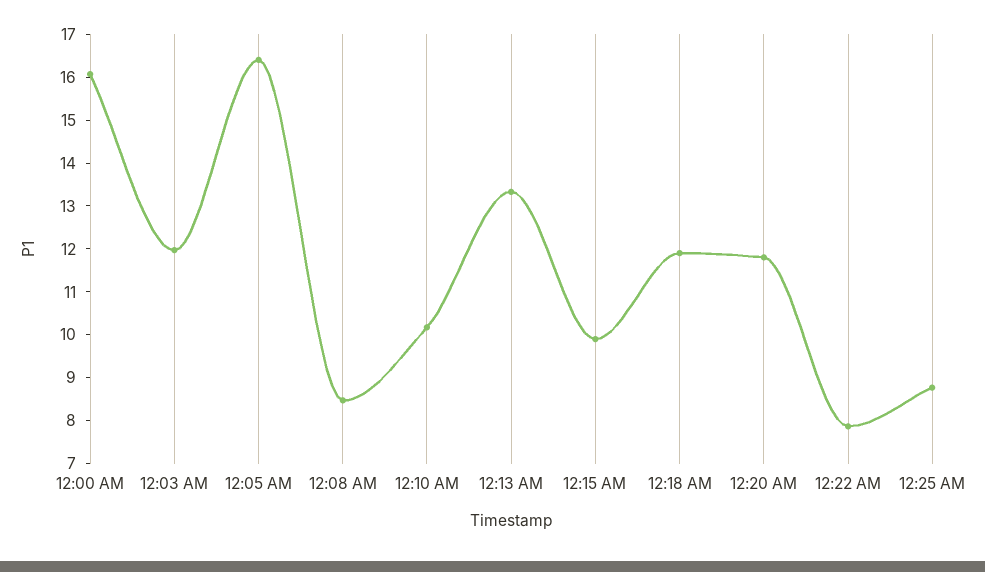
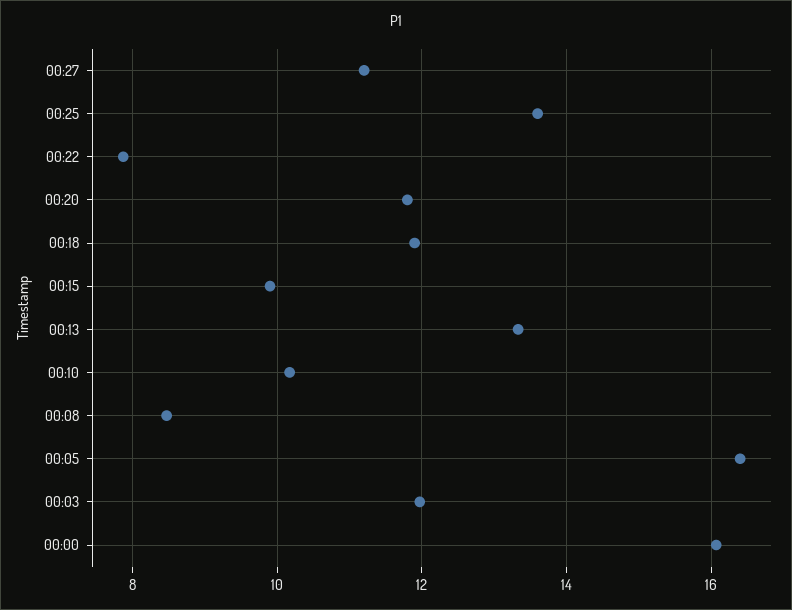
12:25 AM: 8.8 -> 13.6
00:27: none -> 11.2

